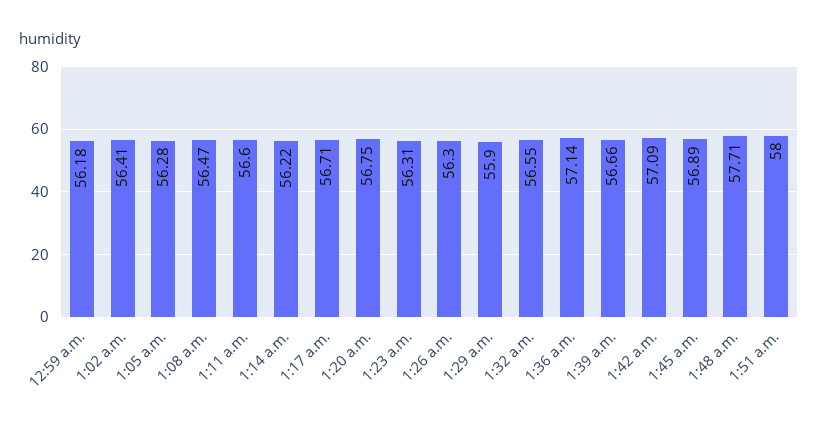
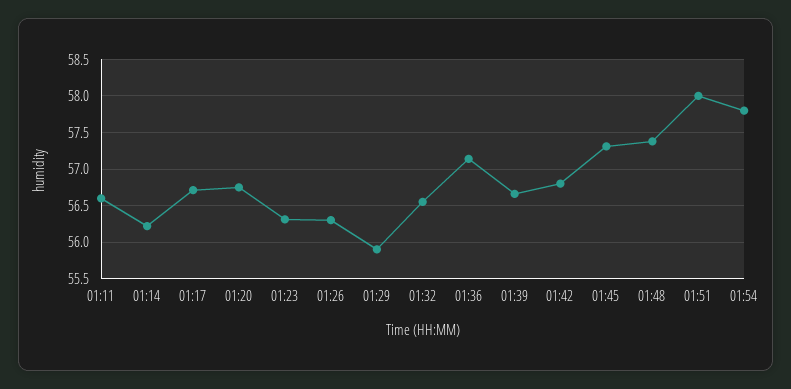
12:59 a.m.: 56.18 -> none
1:02 a.m.: 56.41 -> none
1:05 a.m.: 56.28 -> none
1:08 a.m.: 56.47 -> none
1:42 a.m.: 57.09 -> 56.8
1:45 a.m.: 56.89 -> 57.3
1:48 a.m.: 57.71 -> 57.4
01:54: none -> 57.8

